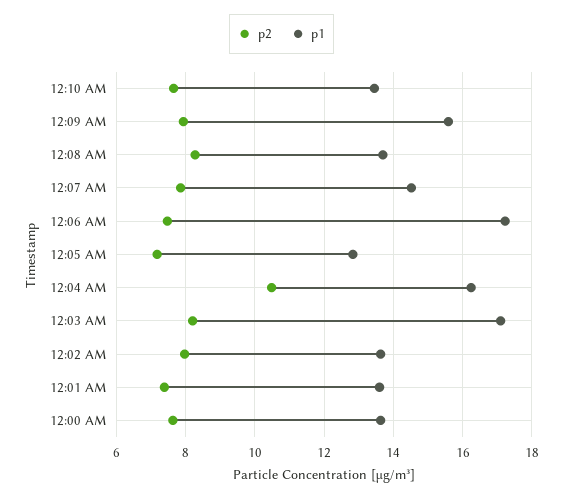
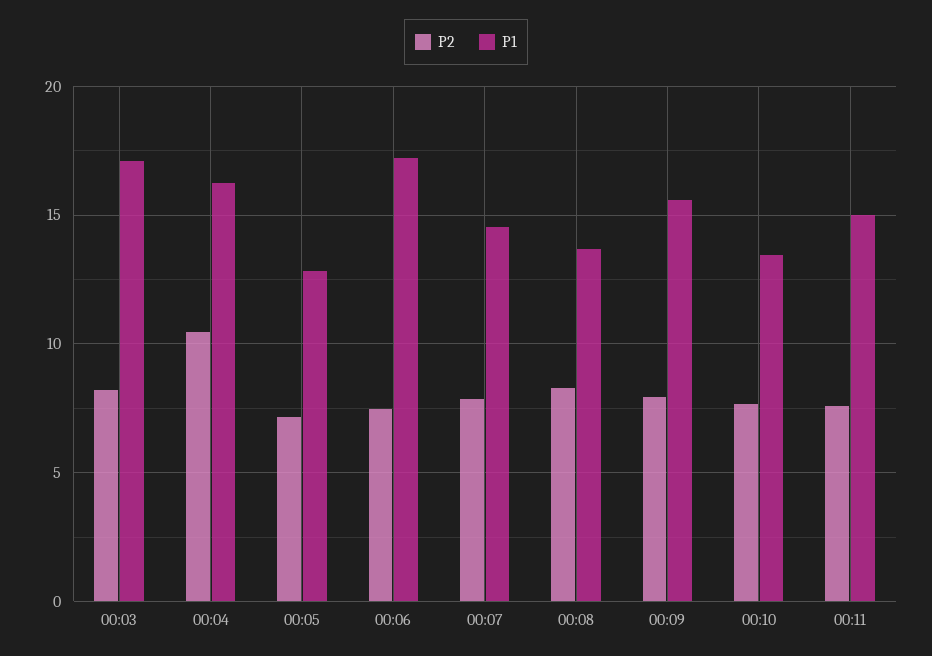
p2, 12:02 AM: 8 -> none
p1, 12:02 AM: 13.6 -> none
p2, 12:01 AM: 7.4 -> none
p1, 12:01 AM: 13.6 -> none
p2, 12:00 AM: 7.6 -> none
p1, 12:00 AM: 13.6 -> none
p2, 00:11: none -> 7.5
p1, 00:11: none -> 15

